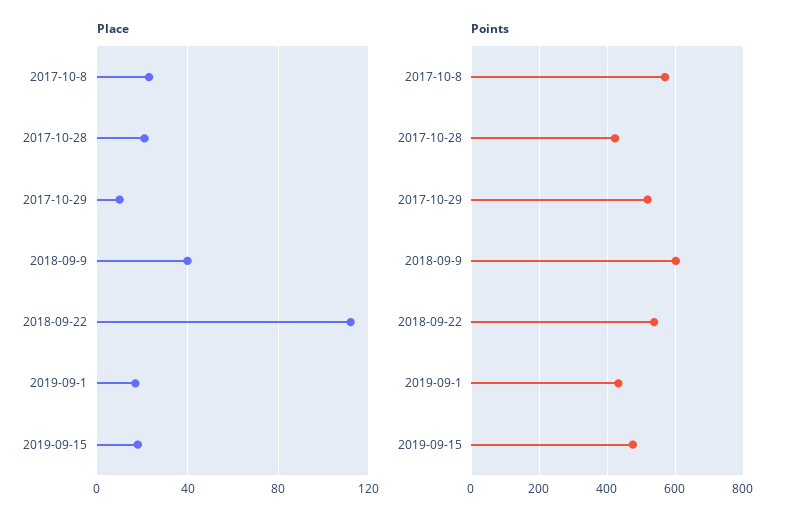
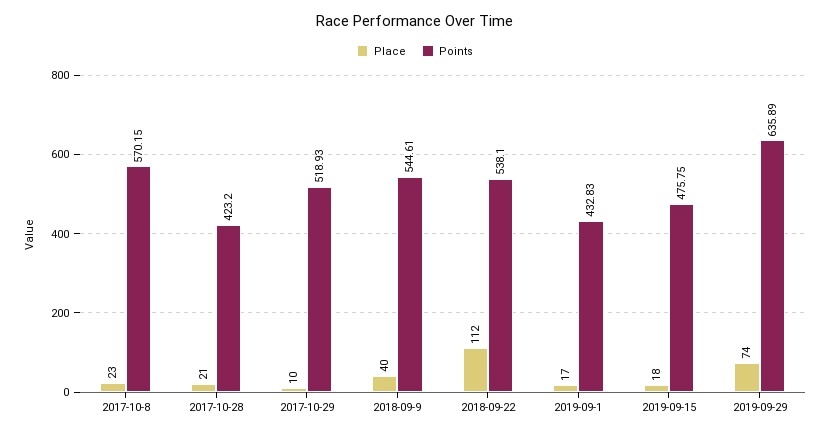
Points, 2018-09-9: 600 -> 544.61
Place, 2019-09-29: none -> 74
Points, 2019-09-29: none -> 635.89

